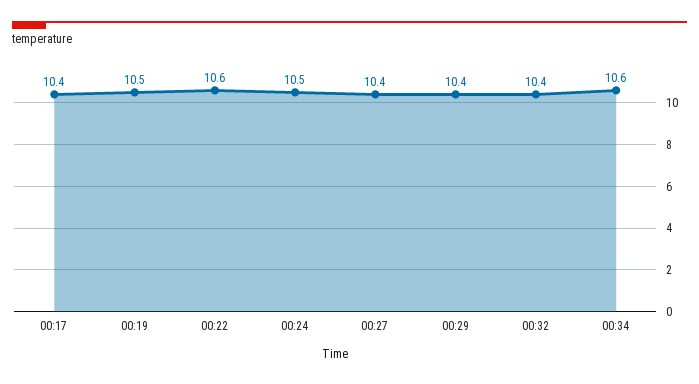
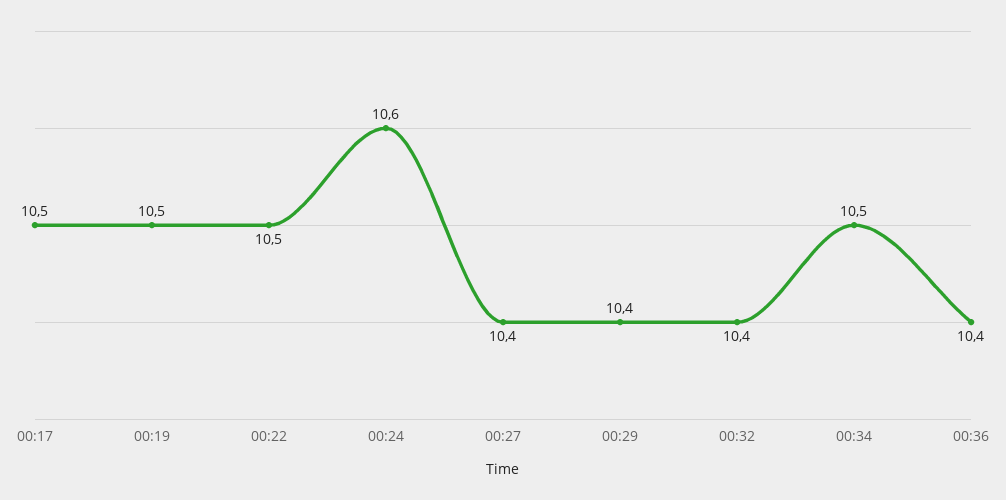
00:17: 10.4 -> 10.5
00:22: 10.6 -> 10.5
00:24: 10.5 -> 10.6
00:34: 10.6 -> 10.5
00:36: none -> 10.4

